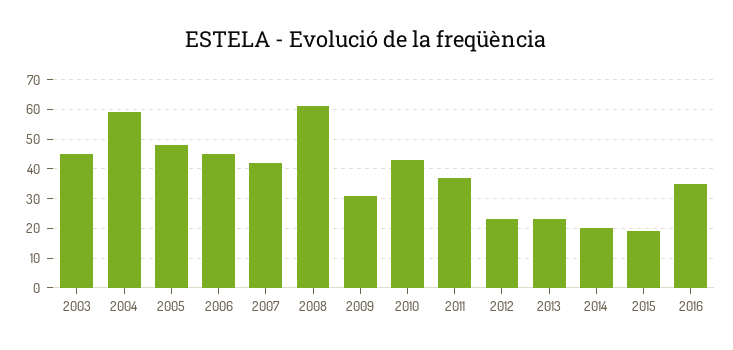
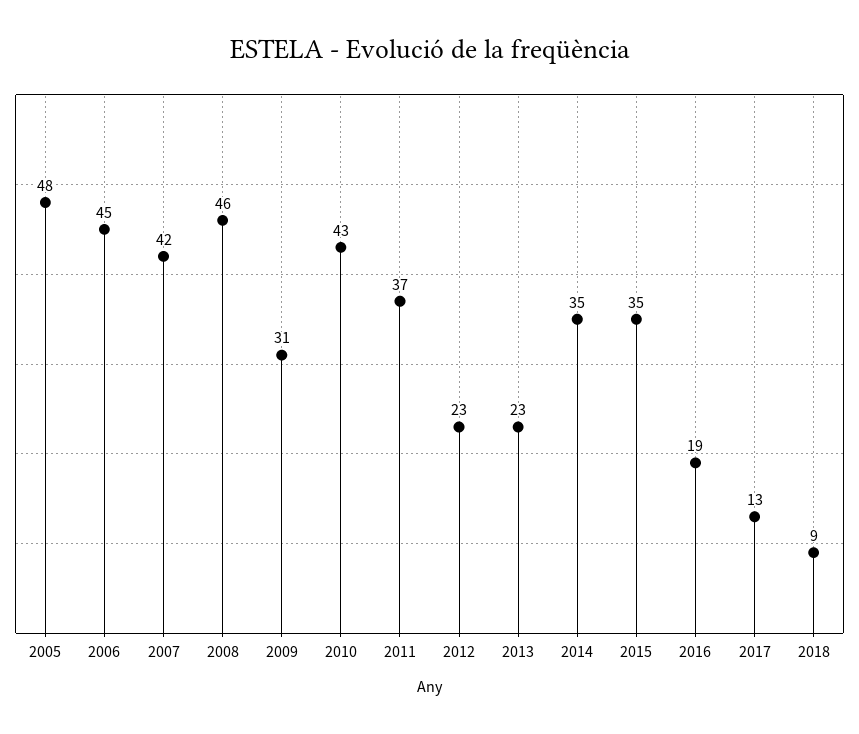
2003: 45 -> none
2004: 60 -> none
2008: 60 -> 46
2014: 20 -> 35
2015: 20 -> 35
2016: 35 -> 19
2017: none -> 13
2018: none -> 9

